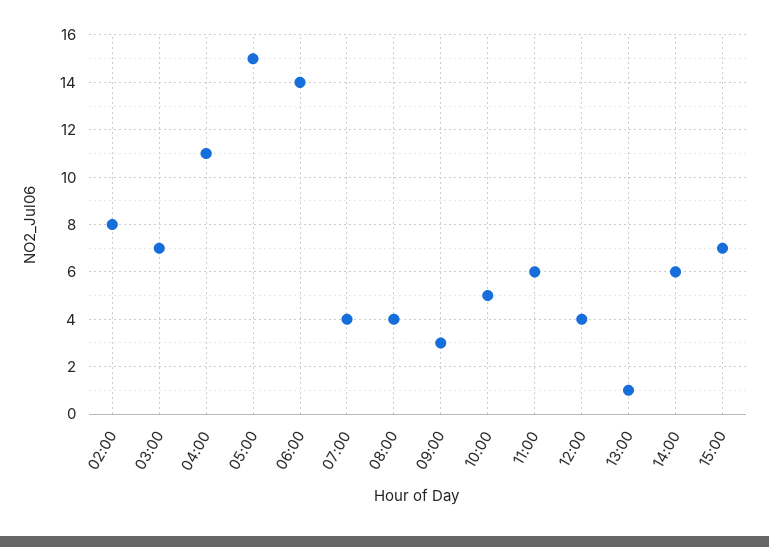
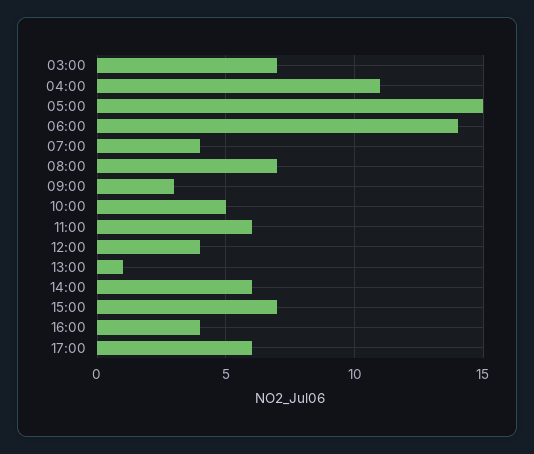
02:00: 8 -> none
08:00: 4 -> 7
16:00: none -> 4
17:00: none -> 6

